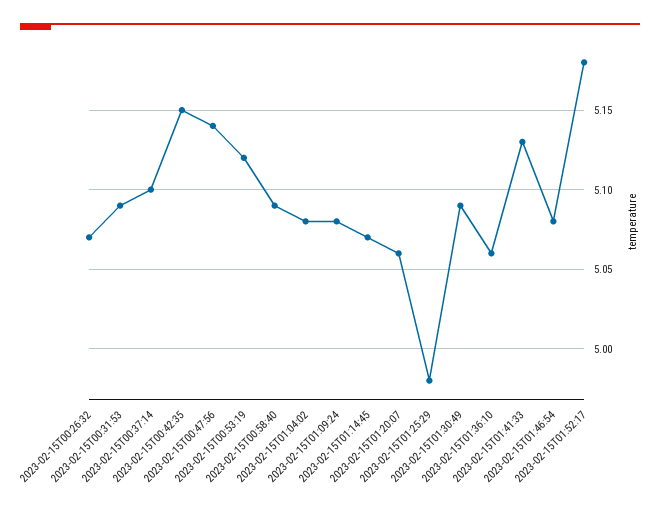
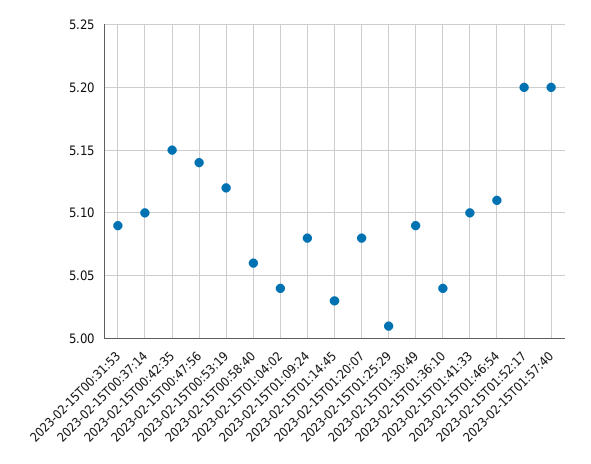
2023-02-15T00:26:32: 5.07 -> none
2023-02-15T00:58:40: 5.09 -> 5.06
2023-02-15T01:04:02: 5.08 -> 5.04
2023-02-15T01:14:45: 5.07 -> 5.03
2023-02-15T01:20:07: 5.06 -> 5.08
2023-02-15T01:25:29: 4.98 -> 5.01
2023-02-15T01:36:10: 5.06 -> 5.04
2023-02-15T01:41:33: 5.13 -> 5.1
2023-02-15T01:46:54: 5.08 -> 5.11
2023-02-15T01:52:17: 5.18 -> 5.2
2023-02-15T01:57:40: none -> 5.2

